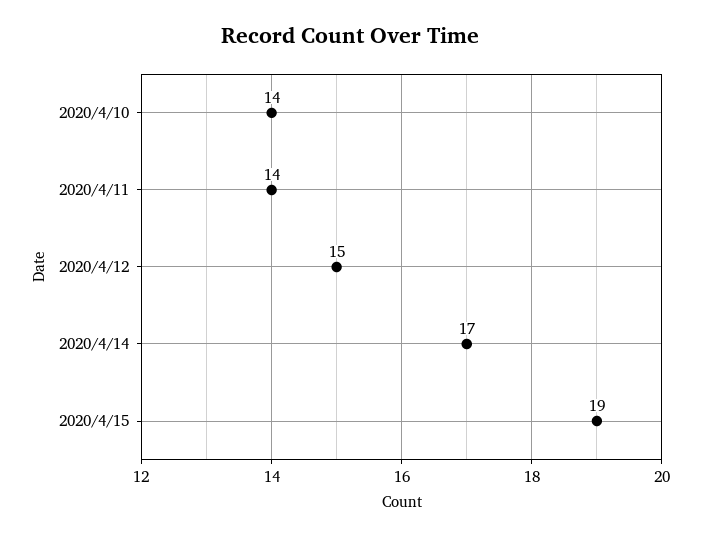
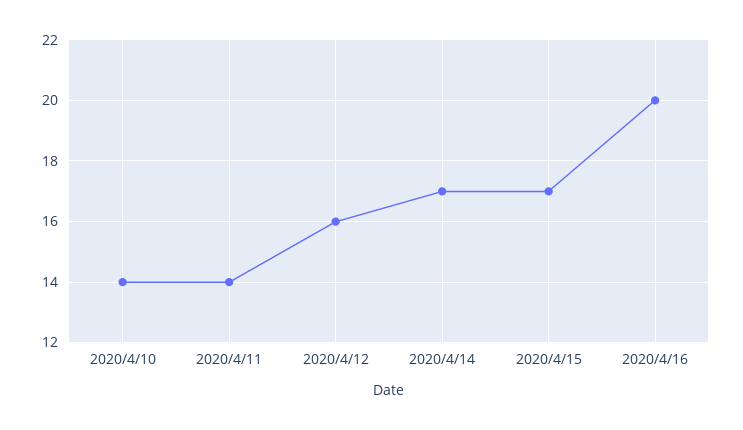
2020/4/12: 15 -> 16
2020/4/15: 19 -> 17
2020/4/16: none -> 20

